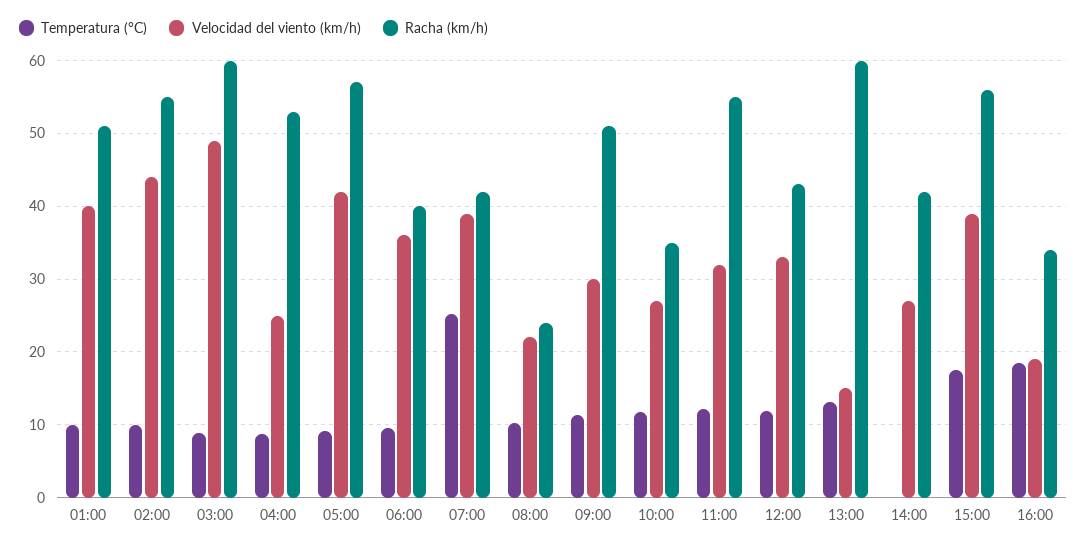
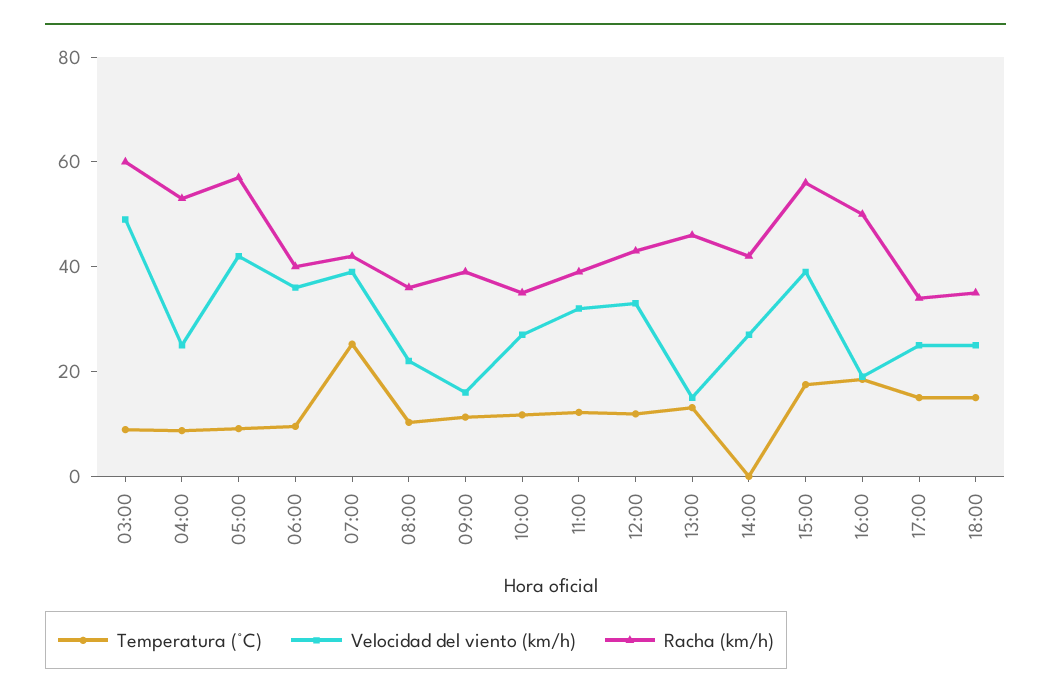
Temperatura (°C), 01:00: 10 -> none
Velocidad del viento (km/h), 01:00: 40 -> none
Racha (km/h), 01:00: 51 -> none
Temperatura (°C), 02:00: 10 -> none
Velocidad del viento (km/h), 02:00: 44 -> none
Racha (km/h), 02:00: 55 -> none
Racha (km/h), 08:00: 24 -> 35
Velocidad del viento (km/h), 09:00: 30 -> 15
Racha (km/h), 09:00: 51 -> 40
Racha (km/h), 11:00: 55 -> 40
Racha (km/h), 13:00: 60 -> 45
Racha (km/h), 16:00: 34 -> 50
Temperatura (°C), 17:00: none -> 15
Velocidad del viento (km/h), 17:00: none -> 25
Racha (km/h), 17:00: none -> 35
Temperatura (°C), 18:00: none -> 15
Velocidad del viento (km/h), 18:00: none -> 25
Racha (km/h), 18:00: none -> 35

